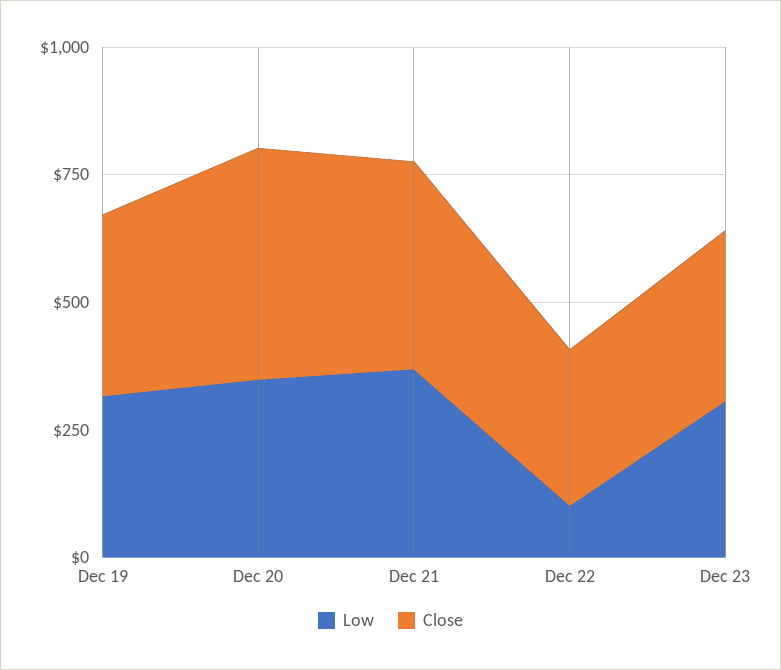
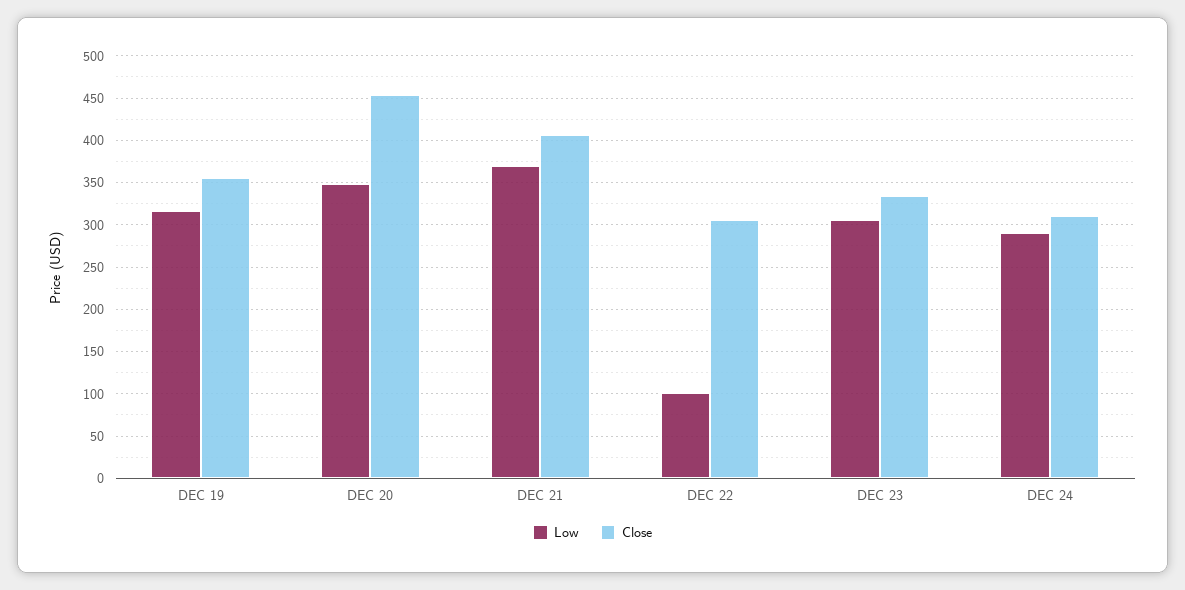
Low, DEC 24: none -> 290
Close, DEC 24: none -> 310

